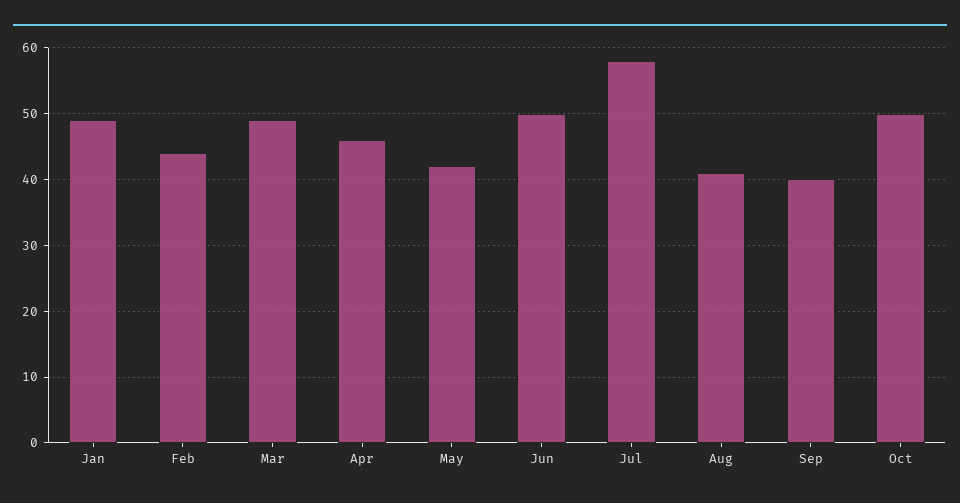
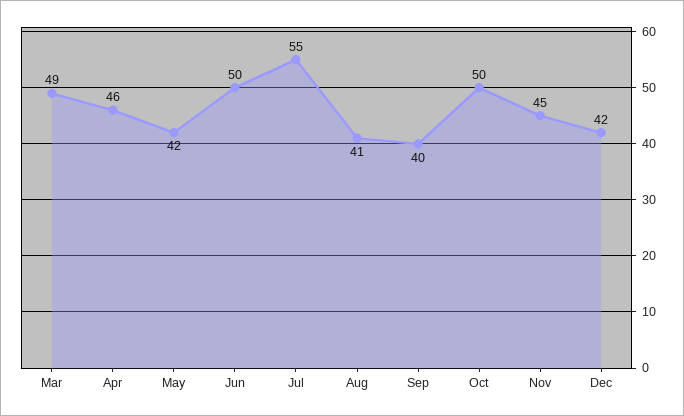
Jan: 49 -> none
Feb: 44 -> none
Jul: 58 -> 55
Nov: none -> 45
Dec: none -> 42

